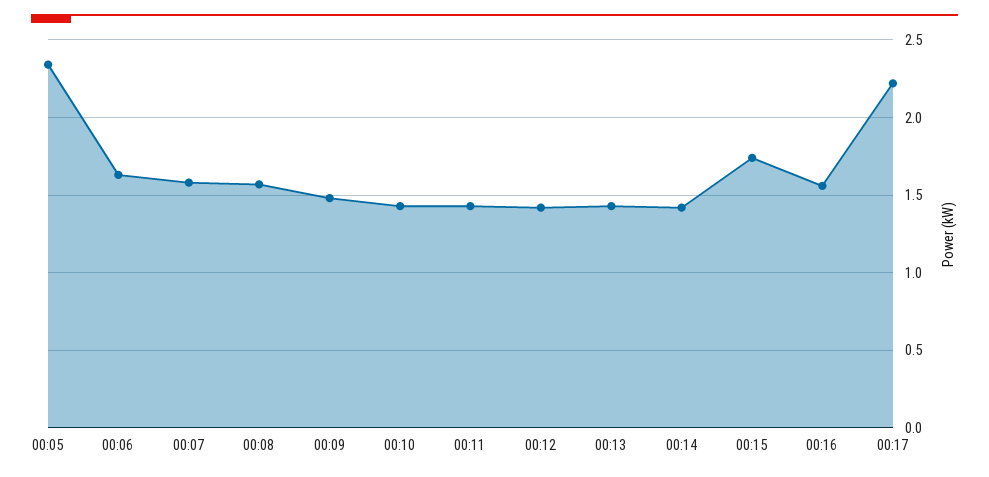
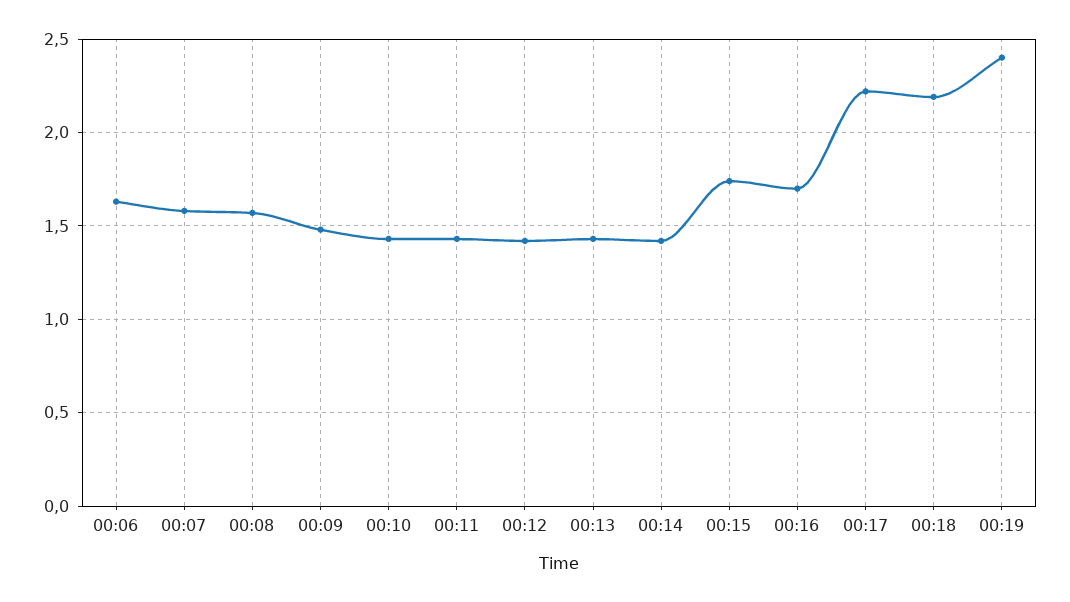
00:05: 2.35 -> none
00:16: 1.55 -> 1.7
00:18: none -> 2.2
00:19: none -> 2.4

